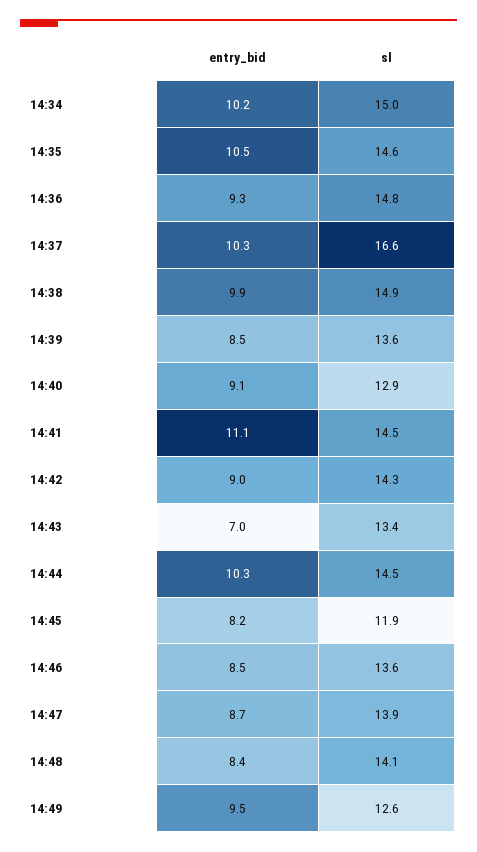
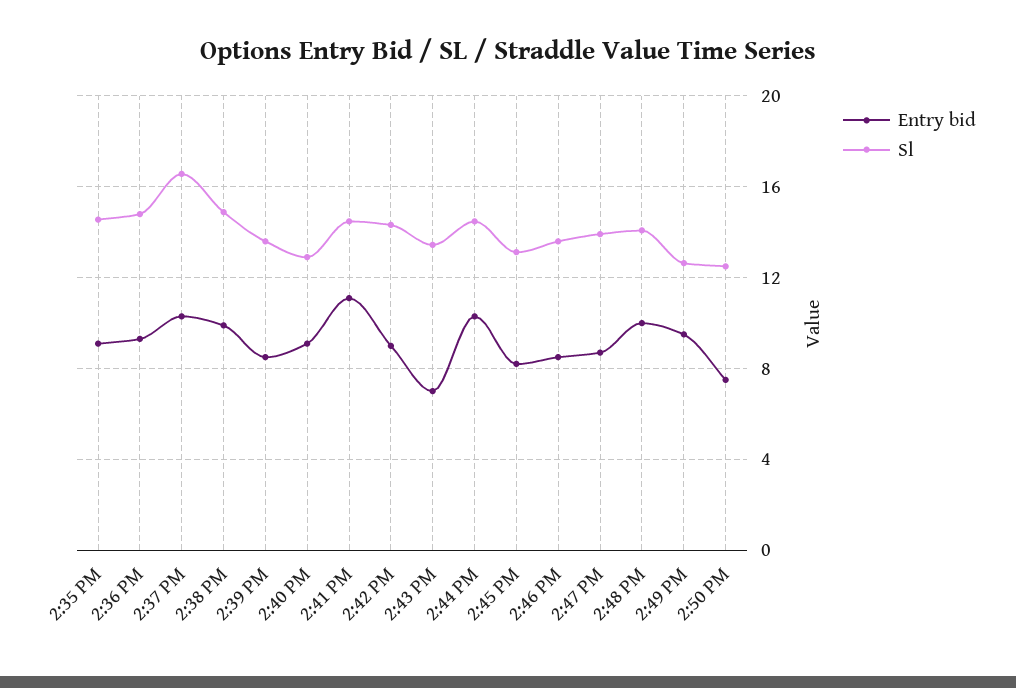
entry_bid, 14:34: 10.2 -> none
sl, 14:34: 15 -> none
entry_bid, 14:35: 10.5 -> 9
sl, 14:45: 11.9 -> 13
entry_bid, 14:48: 8.4 -> 10
entry_bid, 2:50 PM: none -> 7.5
sl, 2:50 PM: none -> 12.5

